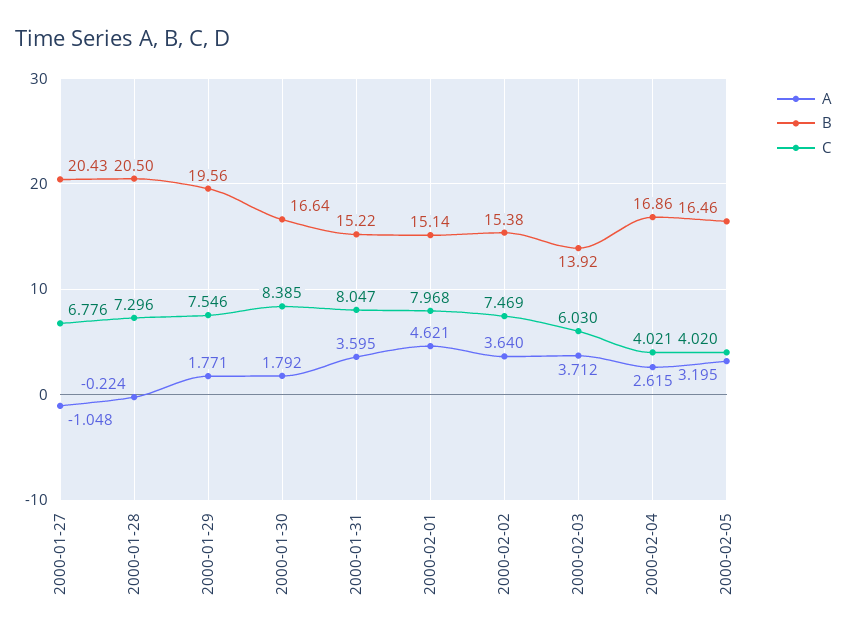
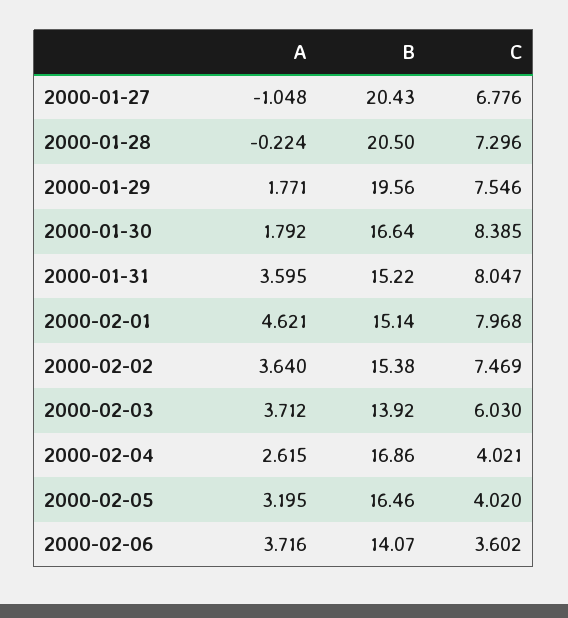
A, 2000-02-06: none -> 3.716
B, 2000-02-06: none -> 14.07
C, 2000-02-06: none -> 3.602

